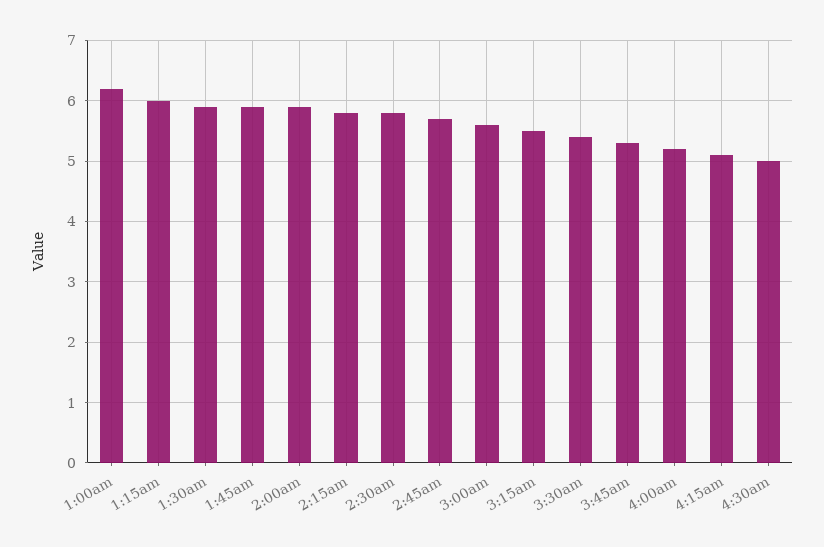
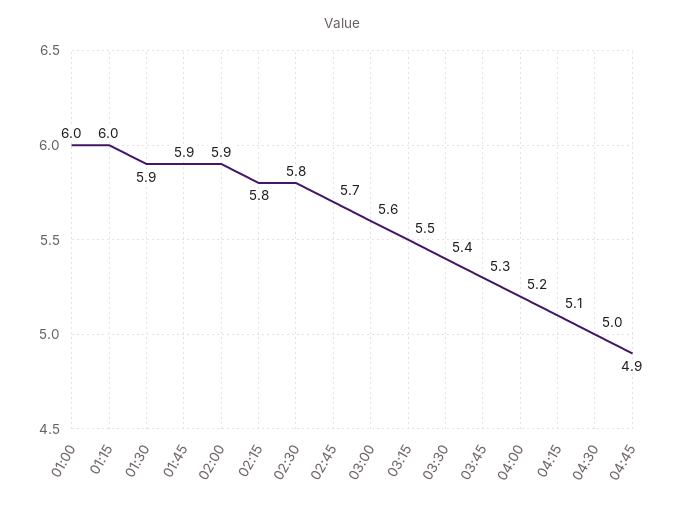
1:00am: 6.2 -> 6
04:45: none -> 4.9

